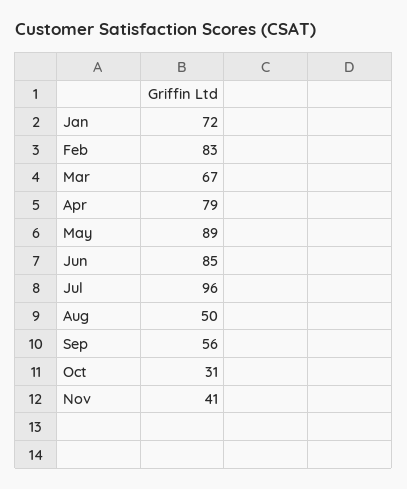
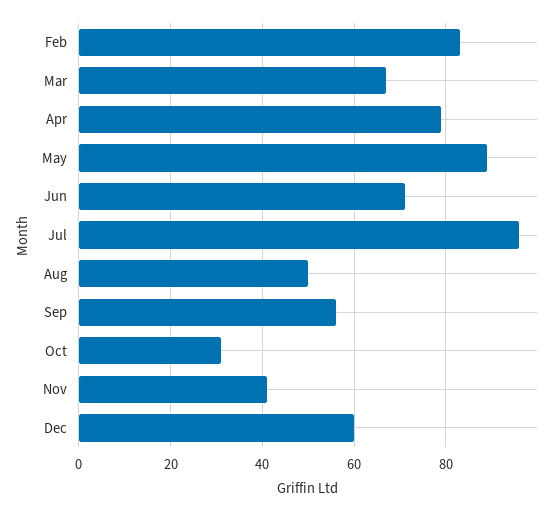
Jan: 72 -> none
Jun: 85 -> 70
Dec: none -> 60

